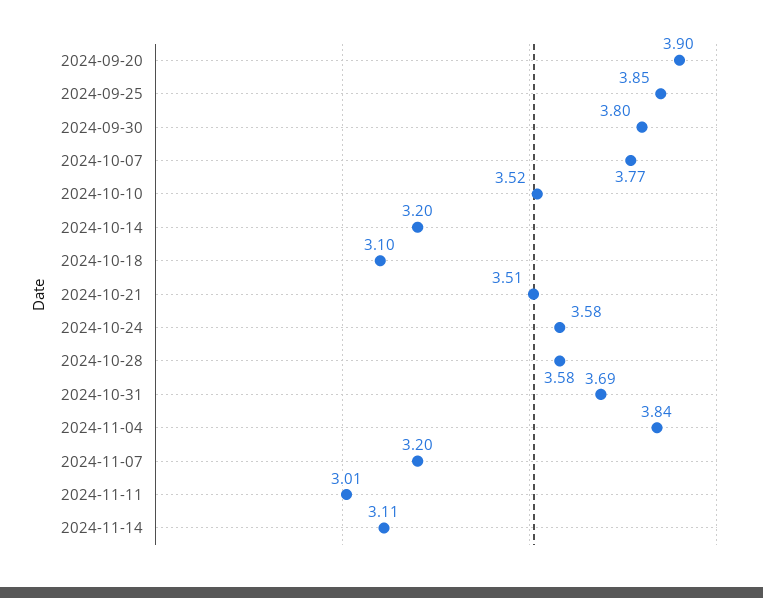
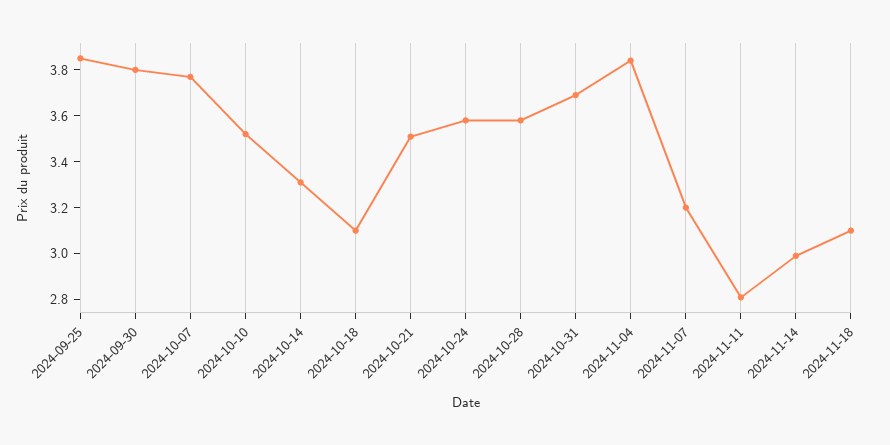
2024-09-20: 3.9 -> none
2024-10-14: 3.2 -> 3.3
2024-11-11: 3.01 -> 2.8
2024-11-14: 3.11 -> 3
2024-11-18: none -> 3.1

